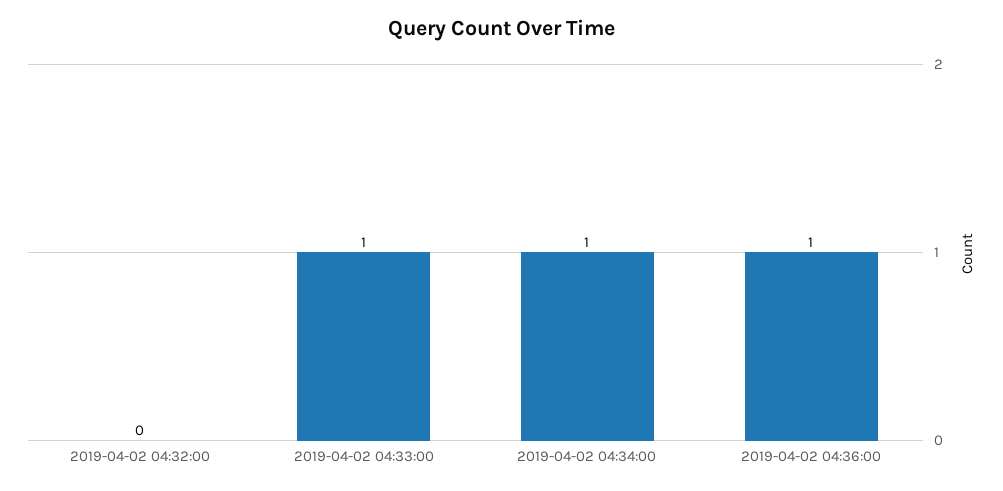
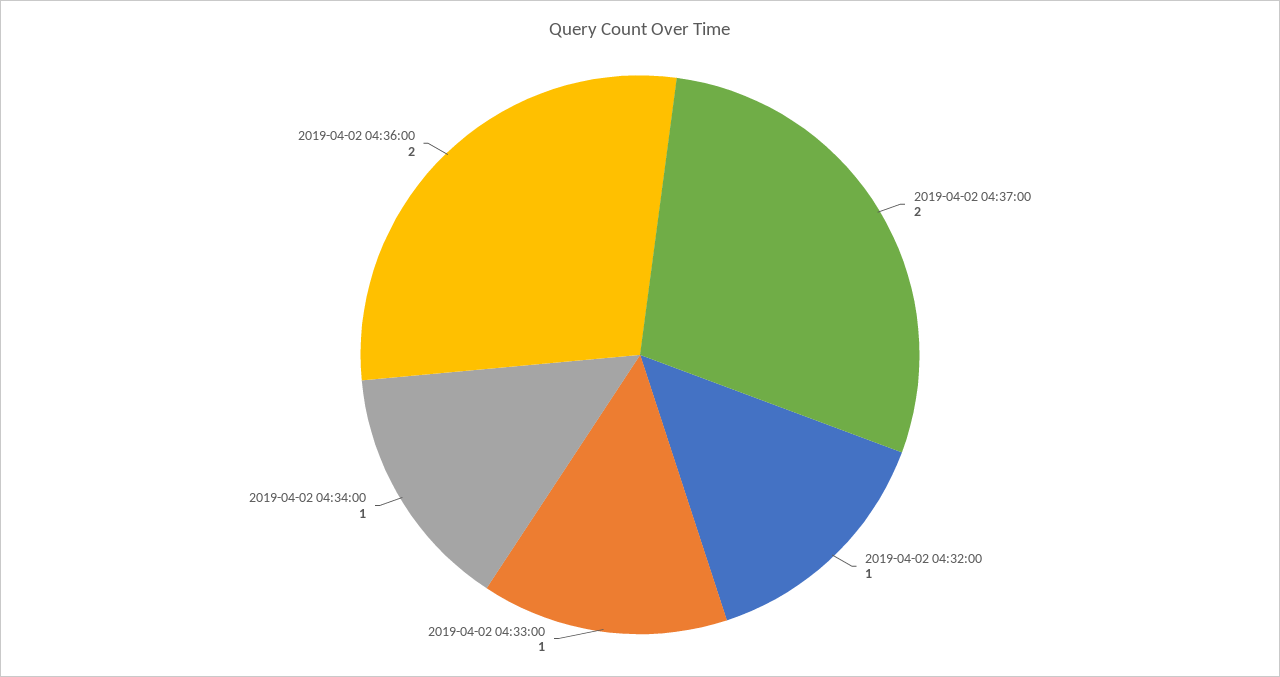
2019-04-02 04:32:00: 0 -> 1
2019-04-02 04:36:00: 1 -> 2
2019-04-02 04:37:00: none -> 2

